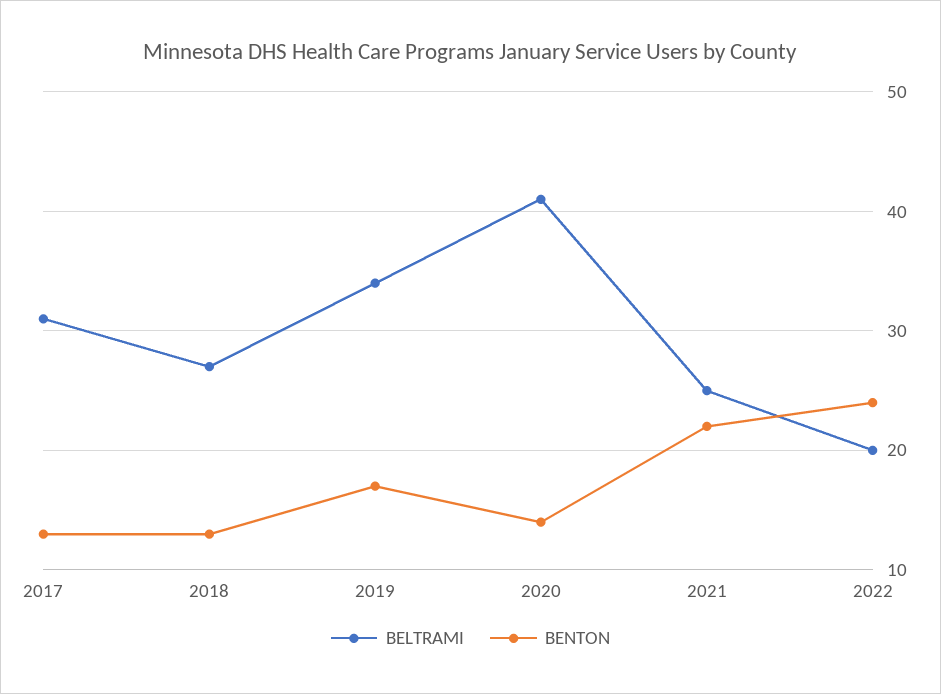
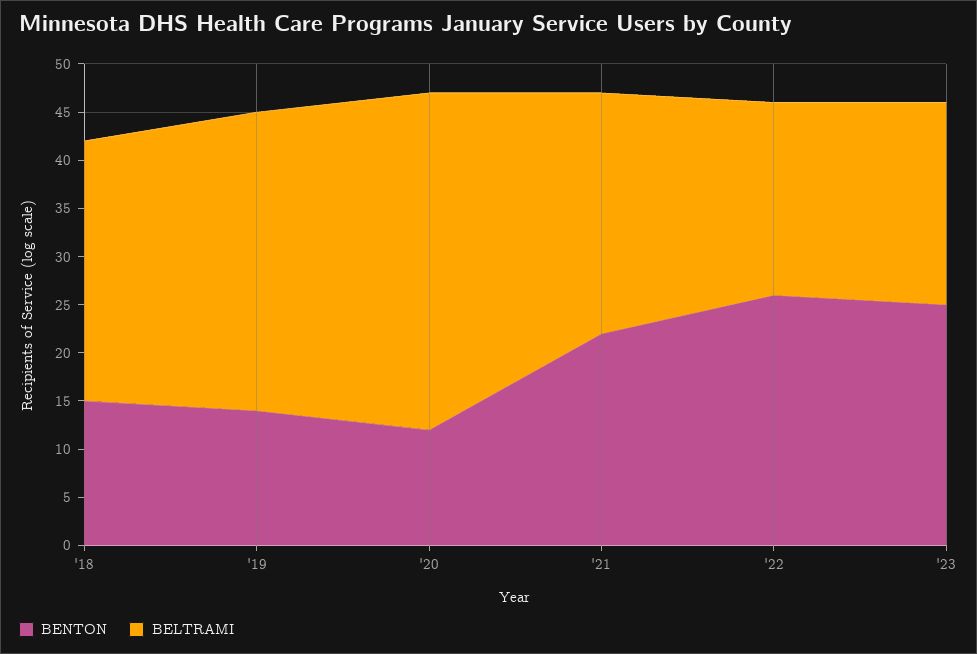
BELTRAMI, 2017: 31 -> none
BENTON, 2017: 13 -> none
BENTON, 2018: 13 -> 15
BELTRAMI, 2019: 34 -> 31
BENTON, 2019: 17 -> 14
BELTRAMI, 2020: 41 -> 35
BENTON, 2020: 14 -> 12
BENTON, 2022: 24 -> 26
BENTON, '23: none -> 25
BELTRAMI, '23: none -> 21

